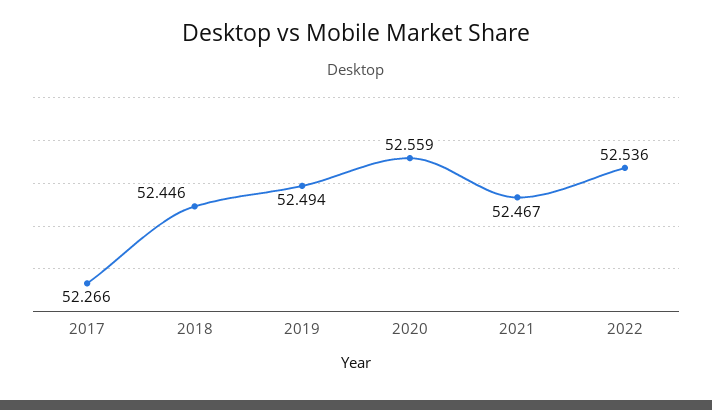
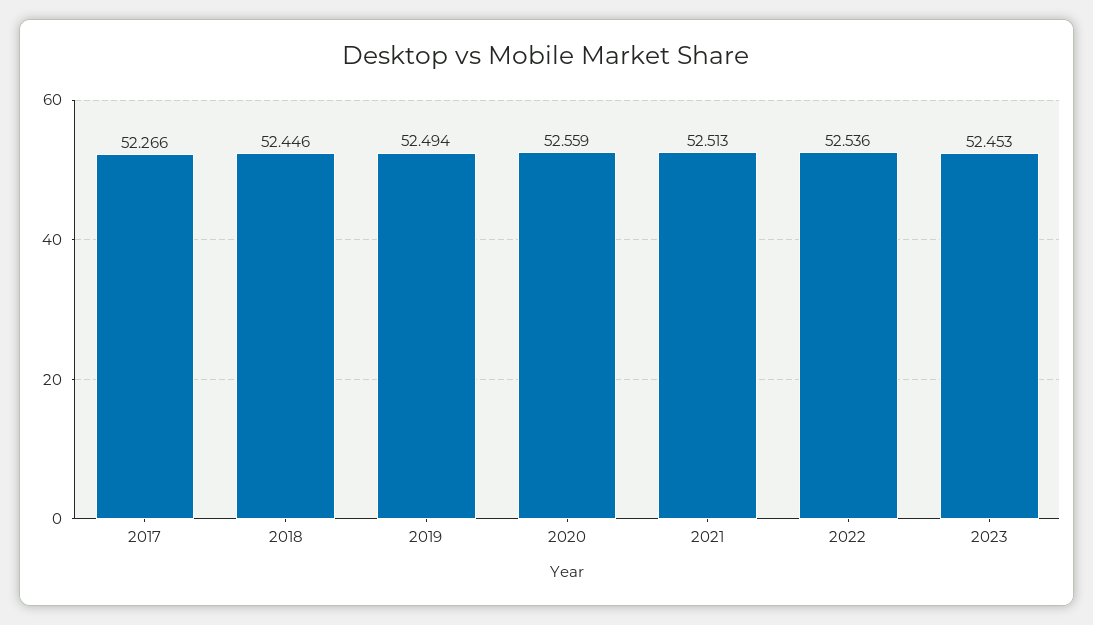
2021: 52.467 -> 52.513
2023: none -> 52.453

